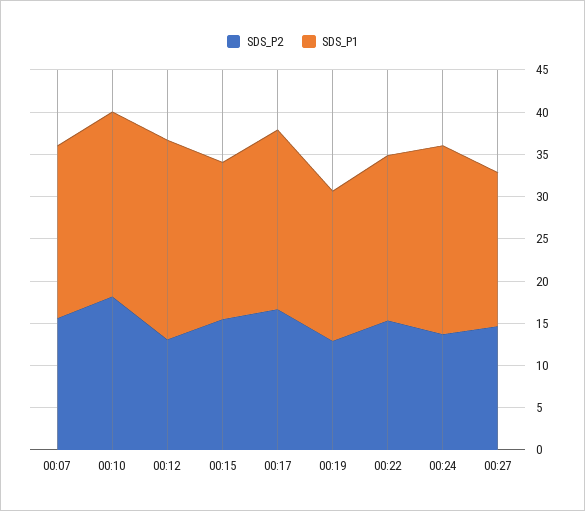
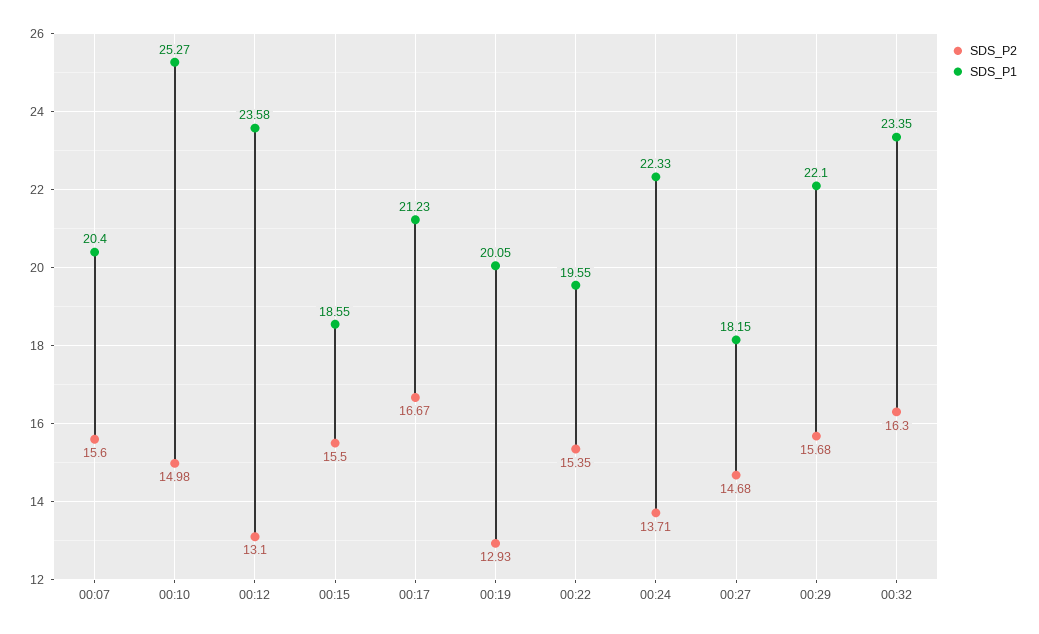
SDS_P2, 00:10: 18 -> 14.98
SDS_P1, 00:10: 22 -> 25.27
SDS_P1, 00:19: 18 -> 20.05
SDS_P2, 00:29: none -> 15.68
SDS_P1, 00:29: none -> 22.1
SDS_P2, 00:32: none -> 16.3
SDS_P1, 00:32: none -> 23.35

